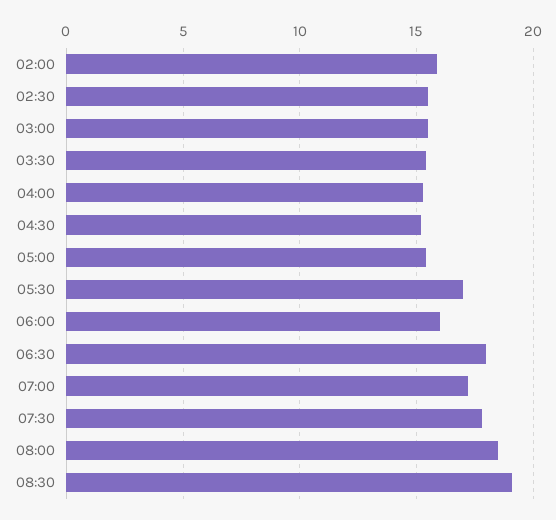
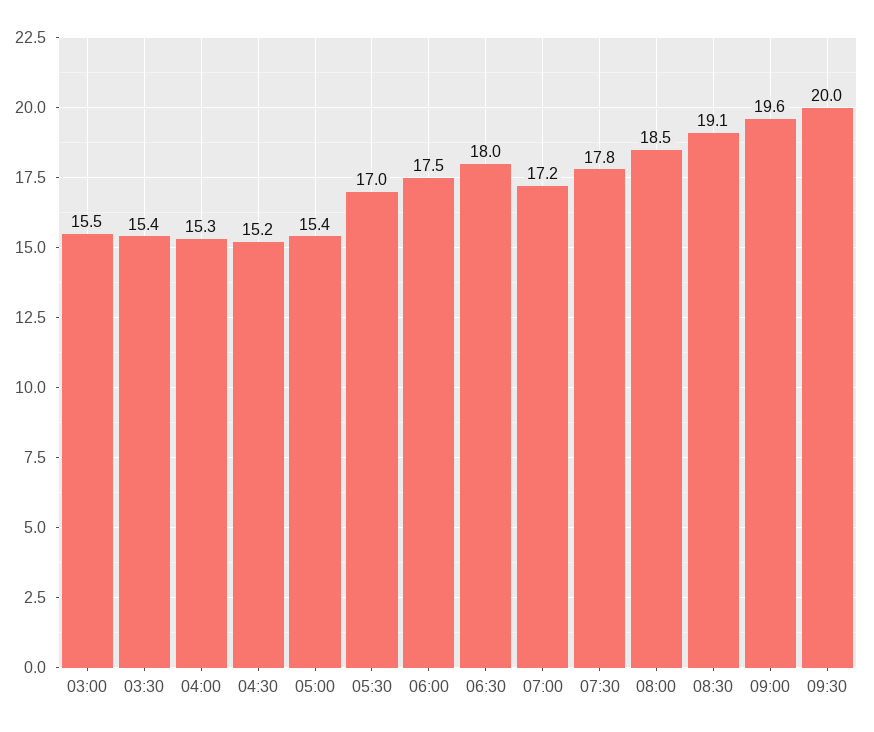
02:00: 16 -> none
02:30: 15.5 -> none
06:00: 16 -> 17.5
09:00: none -> 19.6
09:30: none -> 20

